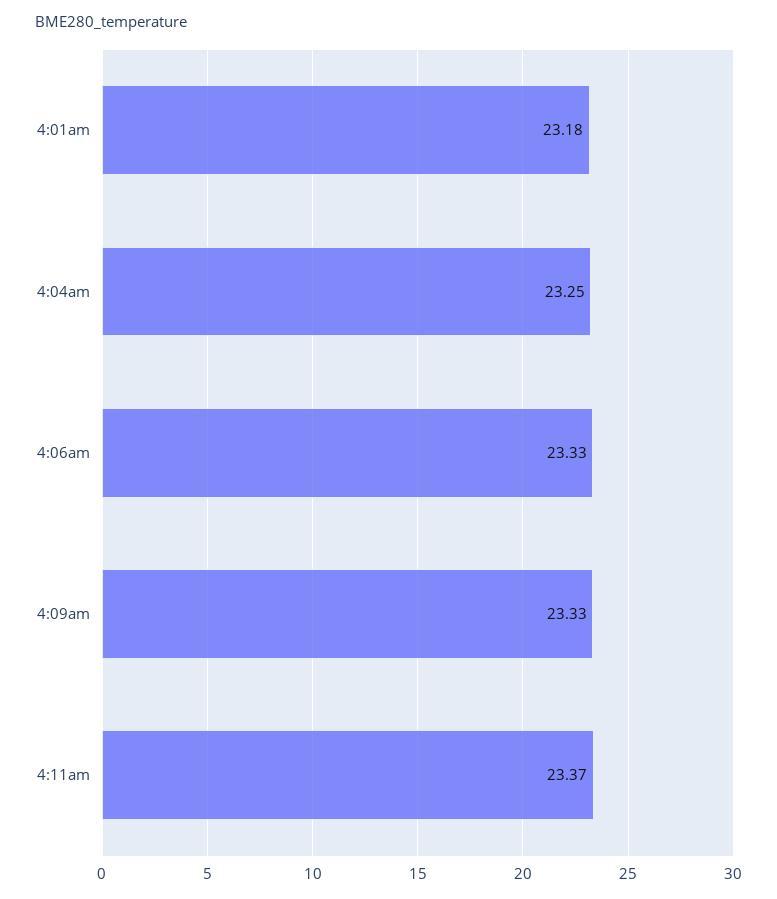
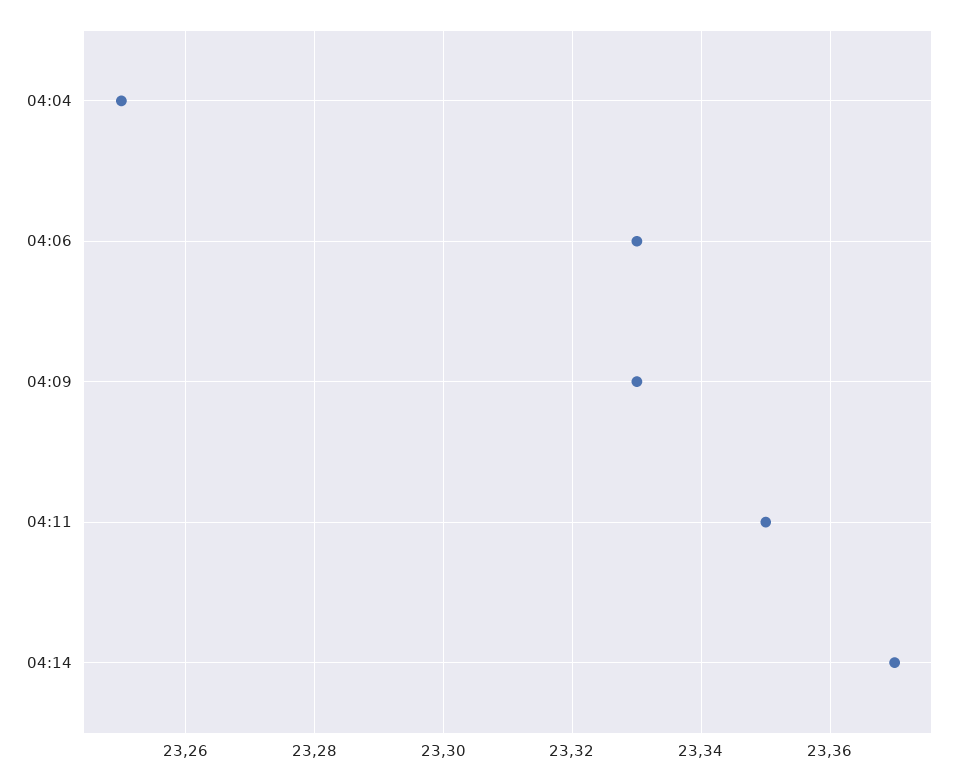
4:01am: 23.18 -> none
4:11am: 23.37 -> 23.35
04:14: none -> 23.37

